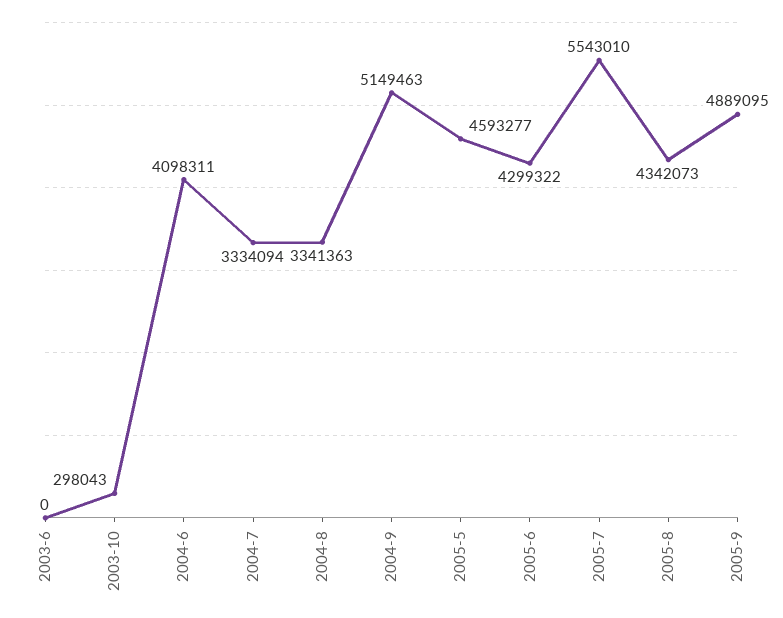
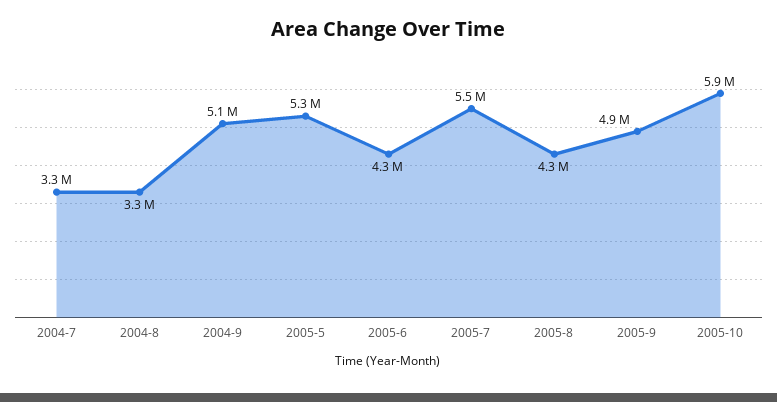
2003-6: 0 -> none
2003-10: 298043 -> none
2004-6: 4098311 -> none
2005-5: 4593277 -> 5300000
2005-10: none -> 5900000

